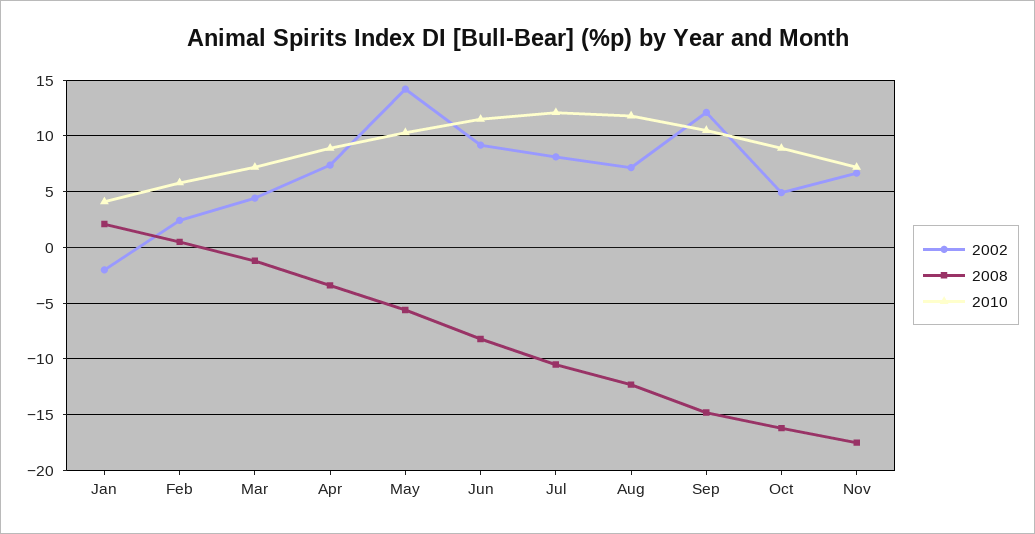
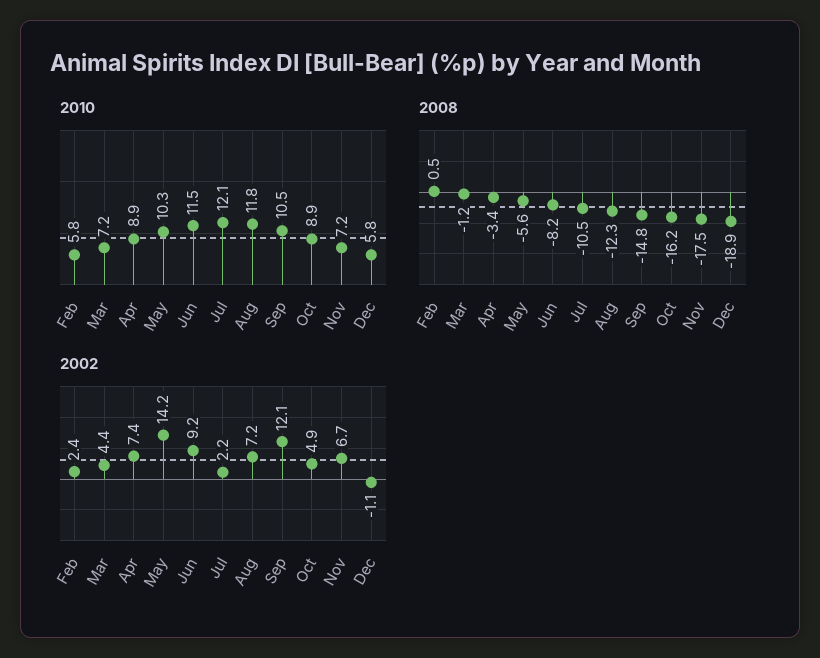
2002, Jan: -2 -> none
2008, Jan: 2 -> none
2010, Jan: 4 -> none
2002, Jul: 8 -> 2.2
2010, Dec: none -> 5.8
2008, Dec: none -> -18.9
2002, Dec: none -> -1.1

